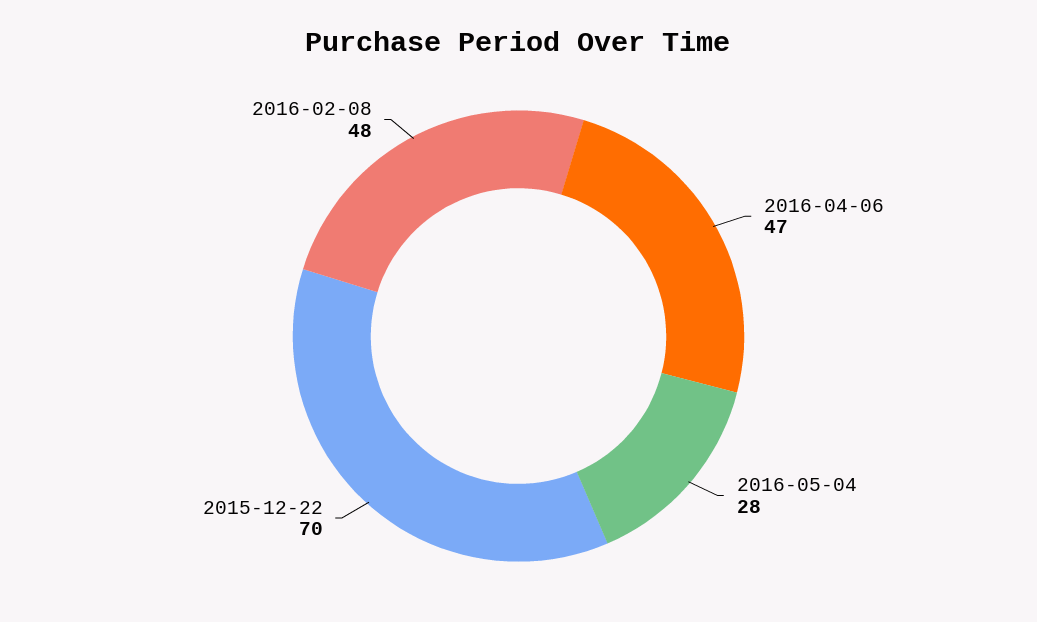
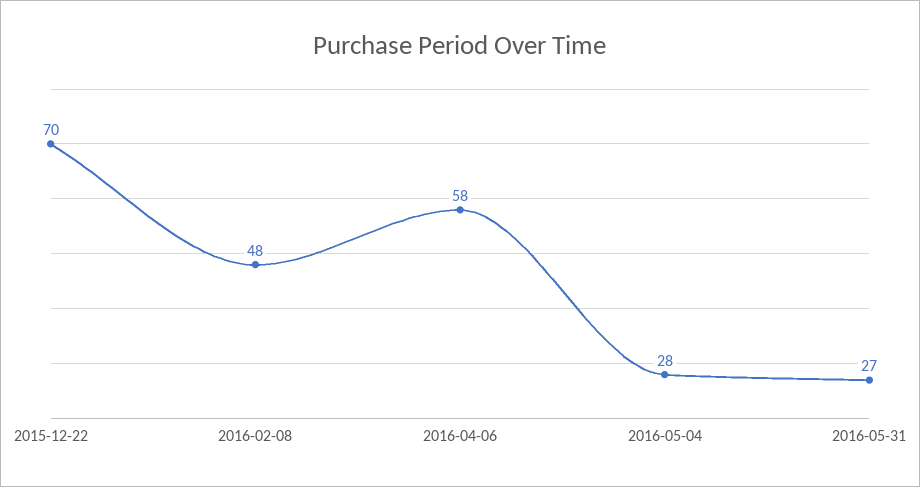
2016-04-06: 47 -> 58
2016-05-31: none -> 27

